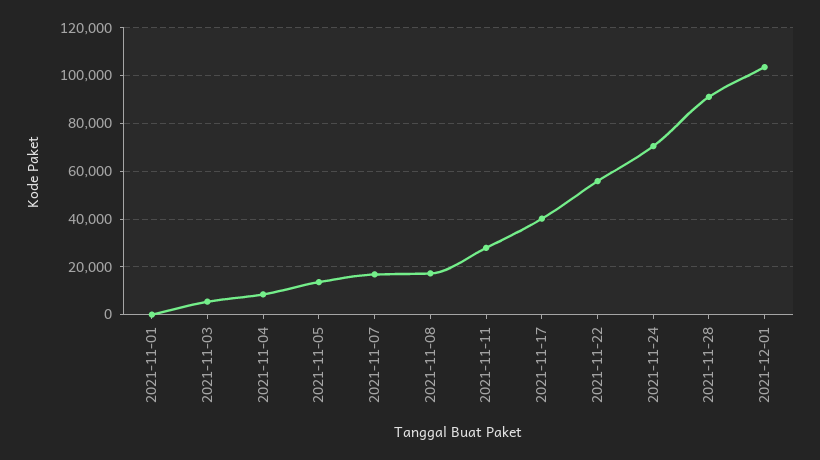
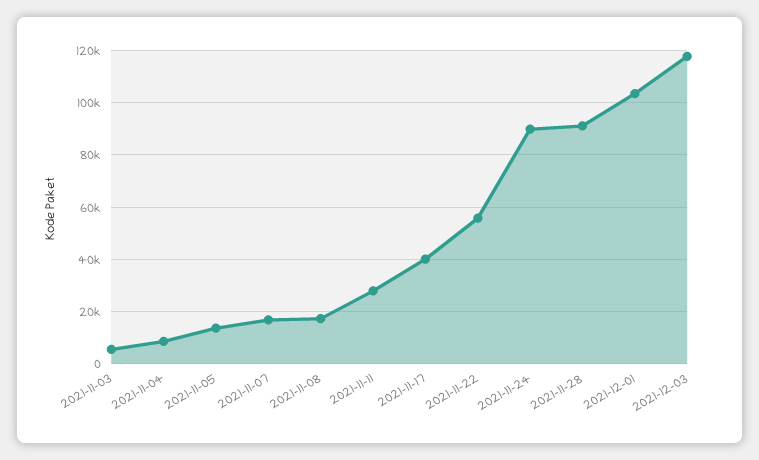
2021-11-01: 0 -> none
2021-11-24: 70000 -> 90000
2021-12-03: none -> 117500

